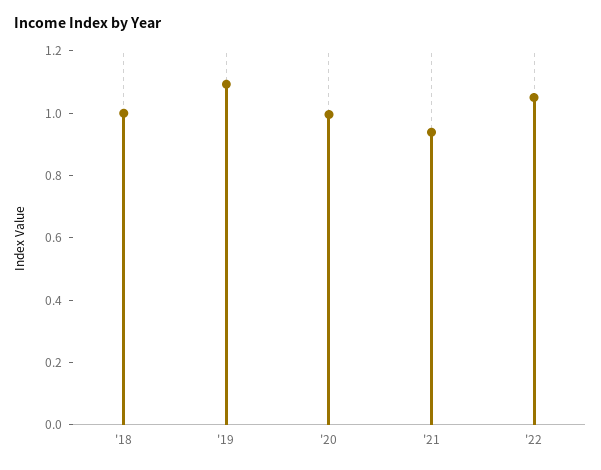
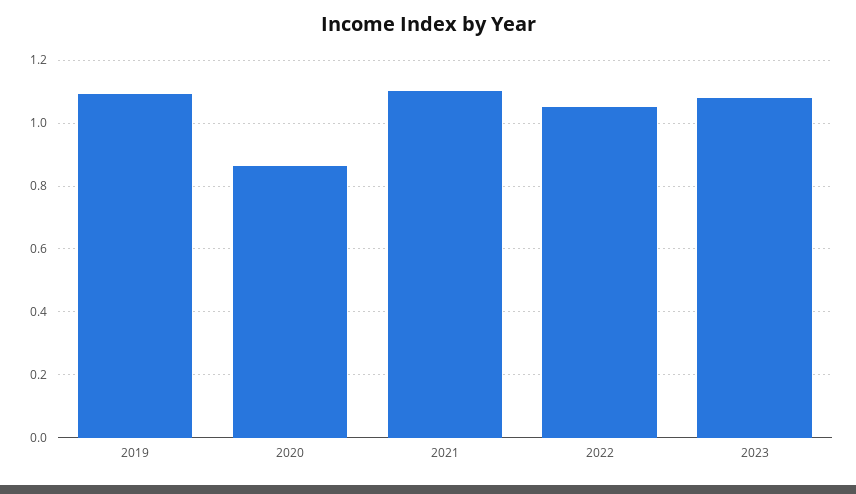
'18: 1 -> none
'20: 1 -> 0.86
'21: 0.95 -> 1.1
2023: none -> 1.08

